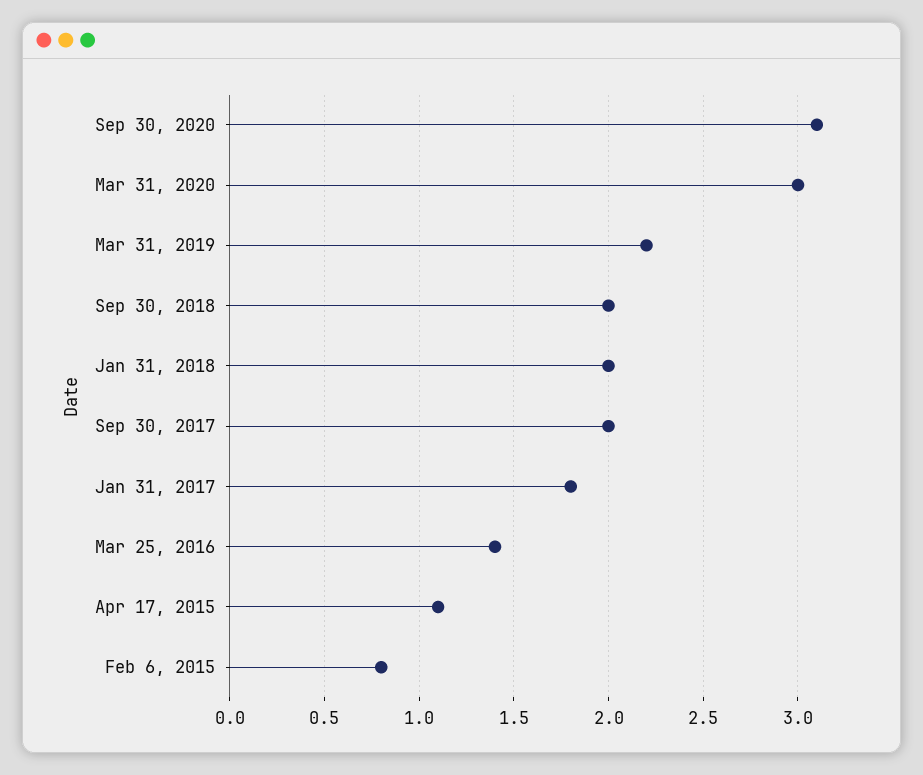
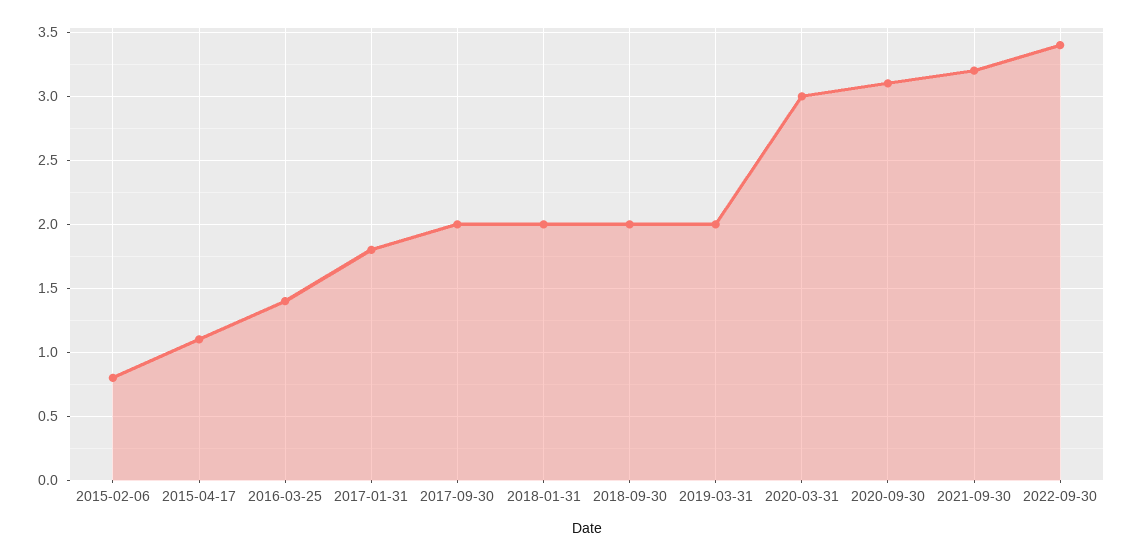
Mar 31, 2019: 2.2 -> 2
2021-09-30: none -> 3.2
2022-09-30: none -> 3.4

